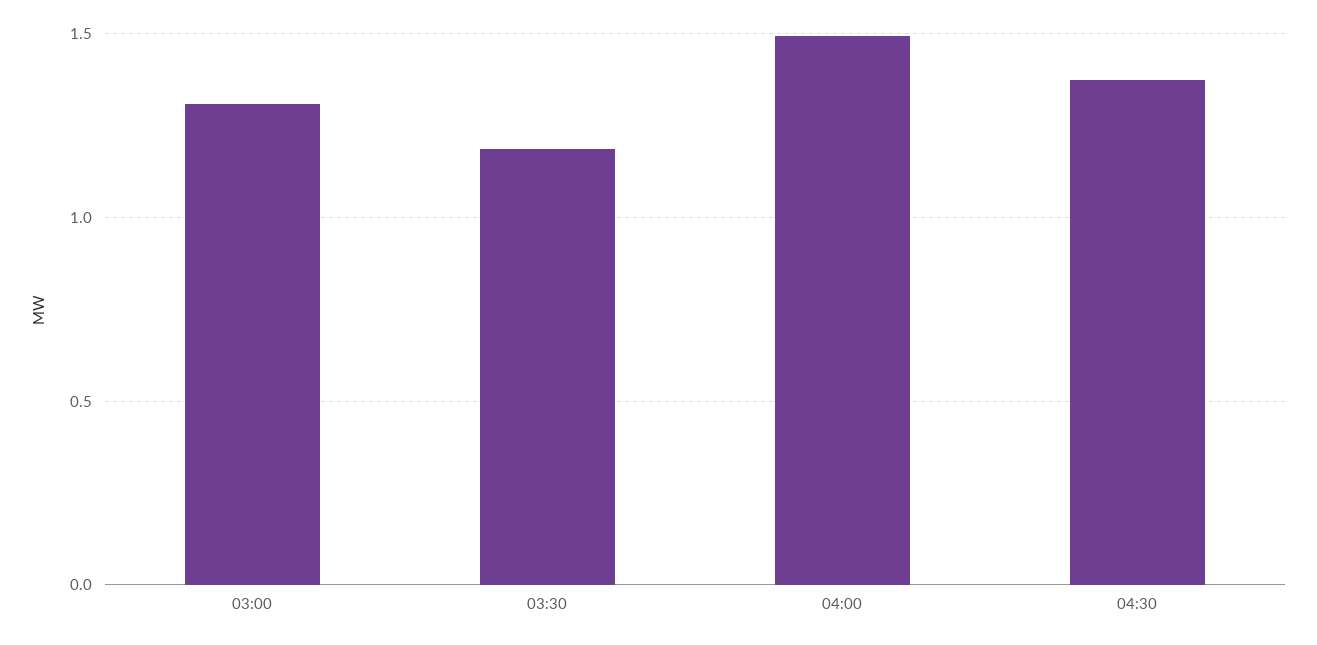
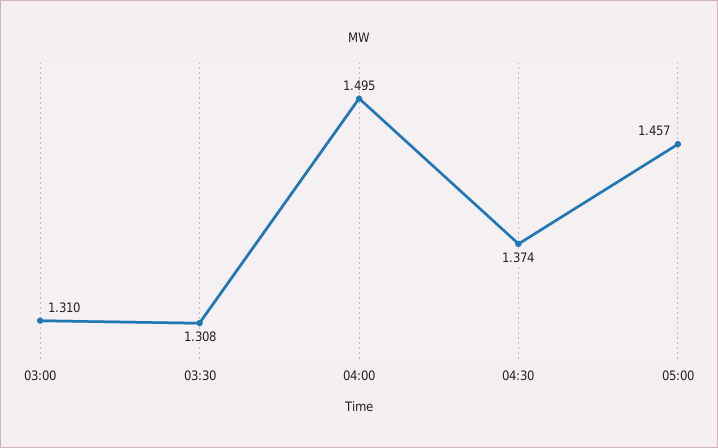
03:30: 1.2 -> 1.308
05:00: none -> 1.457

